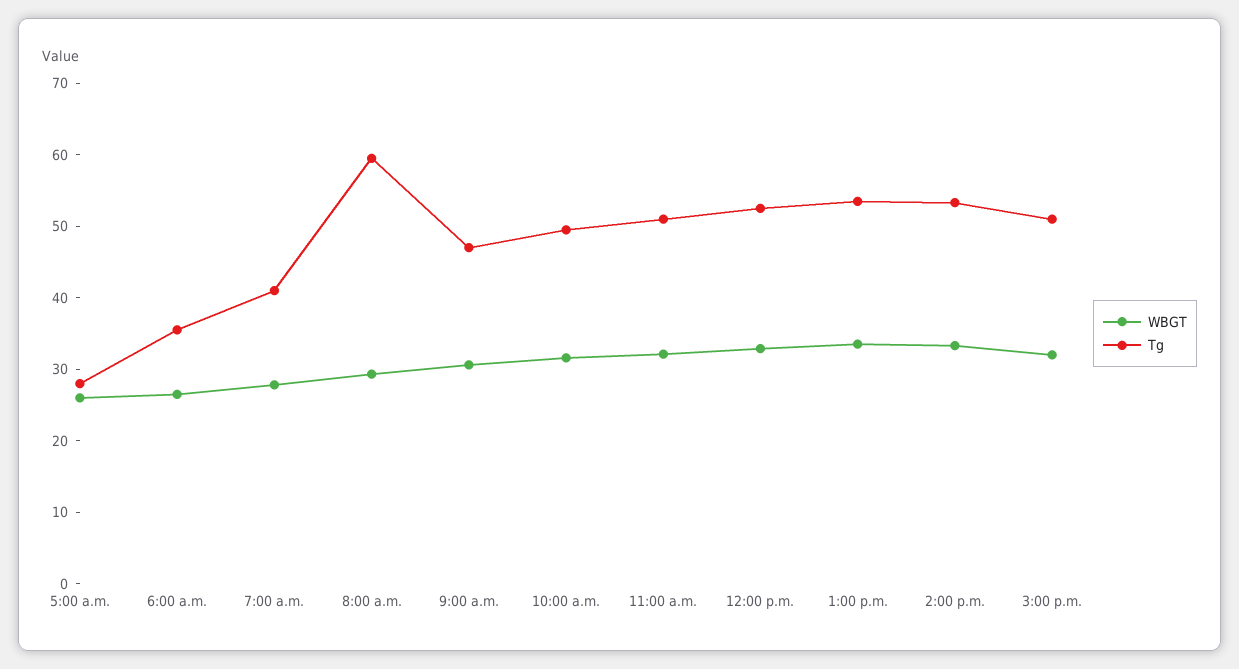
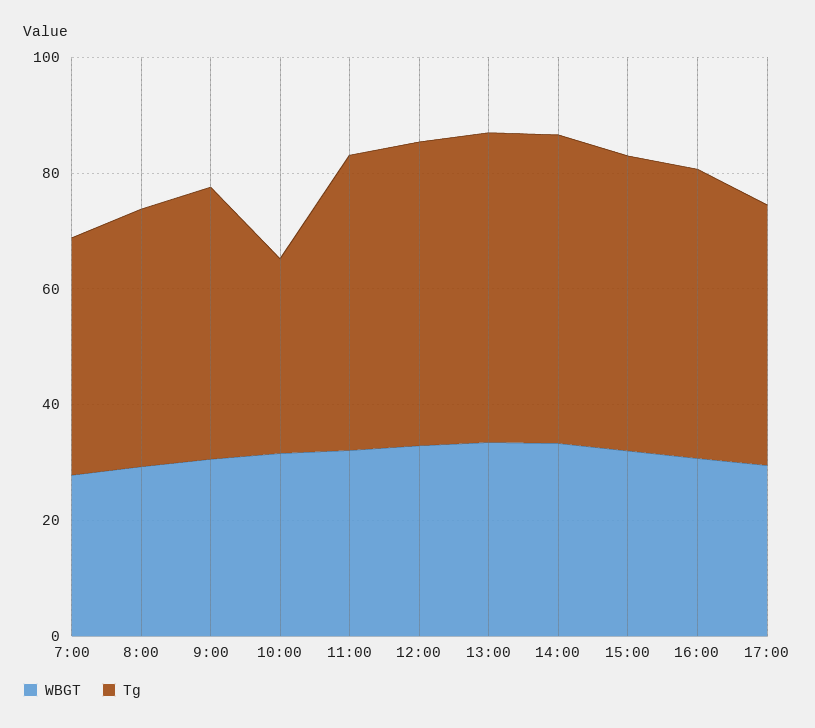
WBGT, 5:00 a.m.: 26 -> none
Tg, 5:00 a.m.: 28 -> none
WBGT, 6:00 a.m.: 26 -> none
Tg, 6:00 a.m.: 36 -> none
Tg, 8:00 a.m.: 60 -> 45
Tg, 10:00 a.m.: 50 -> 35
WBGT, 16:00: none -> 30
Tg, 16:00: none -> 50
WBGT, 17:00: none -> 30
Tg, 17:00: none -> 45

